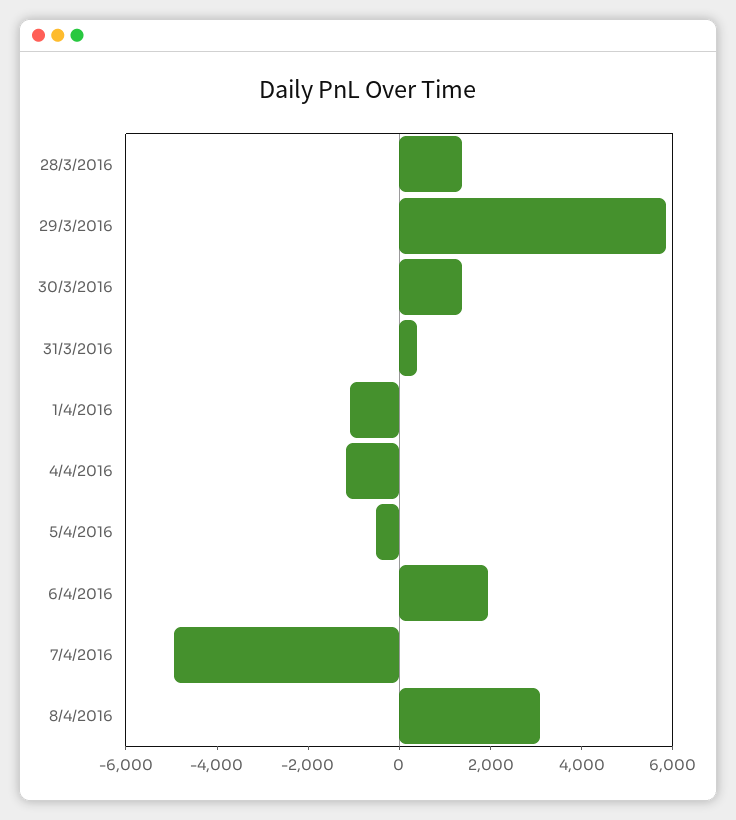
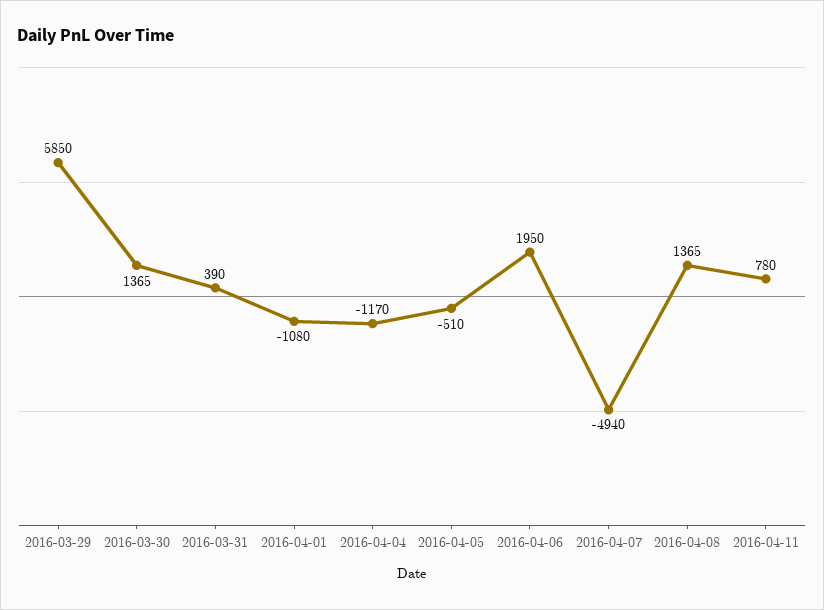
28/3/2016: 1500 -> none
8/4/2016: 3000 -> 1365
2016-04-11: none -> 780

